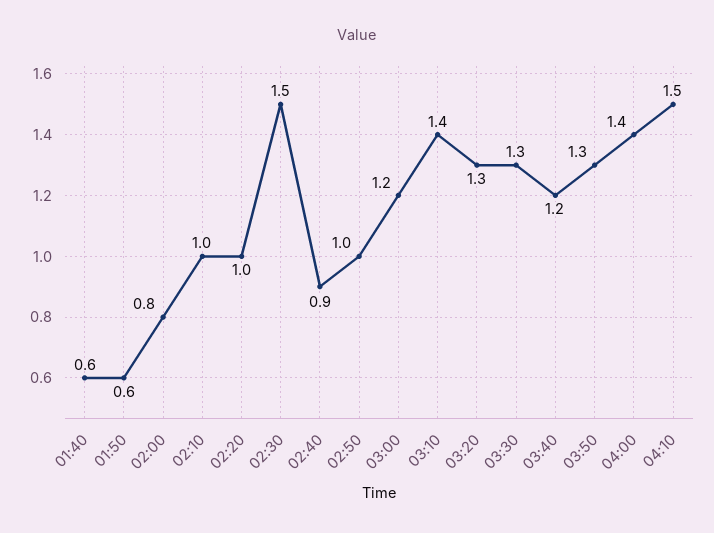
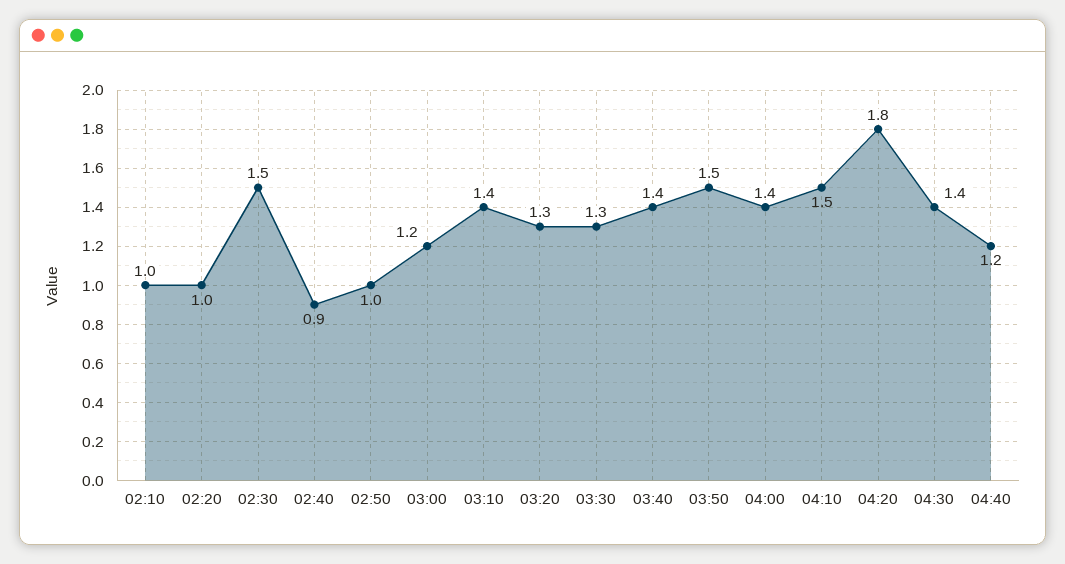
01:40: 0.6 -> none
01:50: 0.6 -> none
02:00: 0.8 -> none
03:40: 1.2 -> 1.4
03:50: 1.3 -> 1.5
04:20: none -> 1.8
04:30: none -> 1.4
04:40: none -> 1.2

